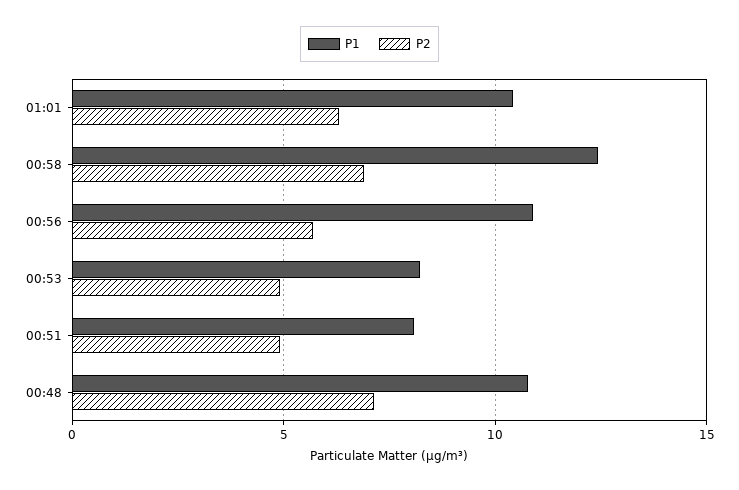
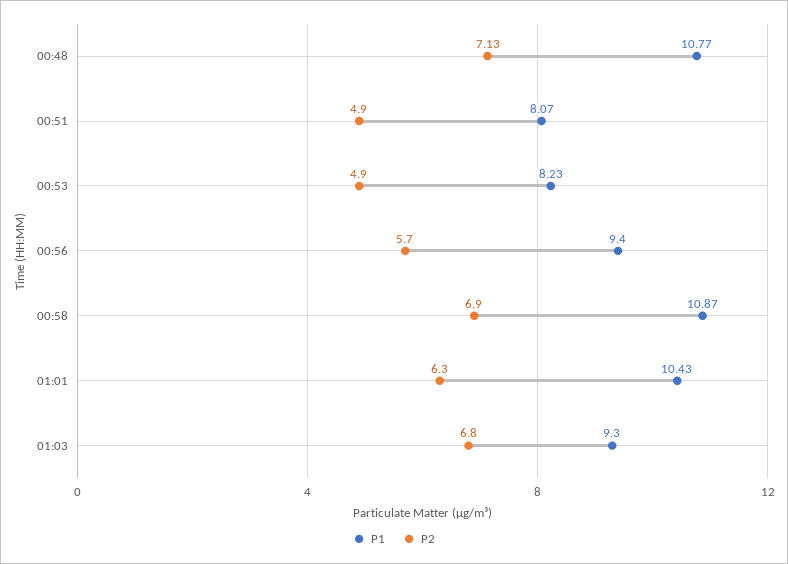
P1, 00:58: 12.5 -> 10.87
P1, 00:56: 11 -> 9.4
P1, 01:03: none -> 9.3
P2, 01:03: none -> 6.8

